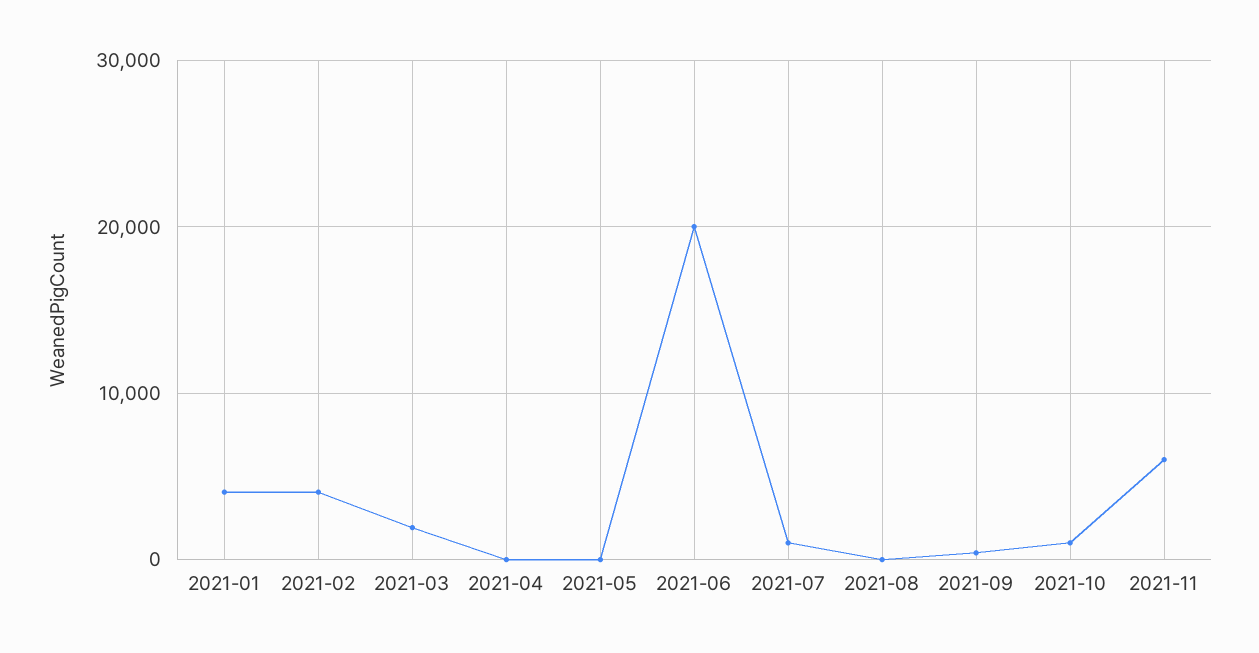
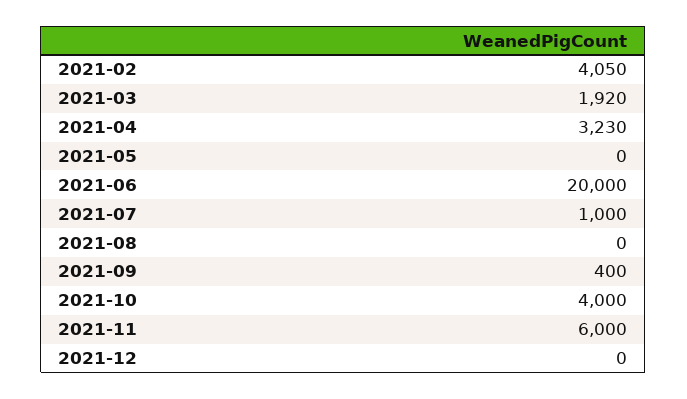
2021-01: 4000 -> none
2021-04: 0 -> 3230
2021-10: 1000 -> 4000
2021-12: none -> 0

